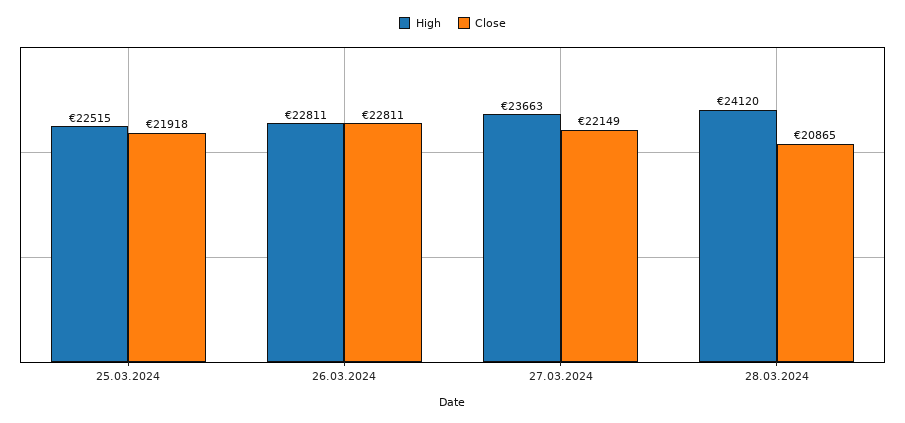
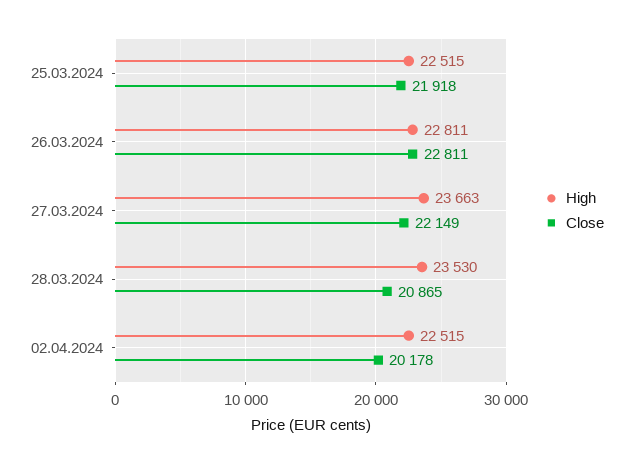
High, 28.03.2024: 24120 -> 23530
High, 02.04.2024: none -> 22515
Close, 02.04.2024: none -> 20178

